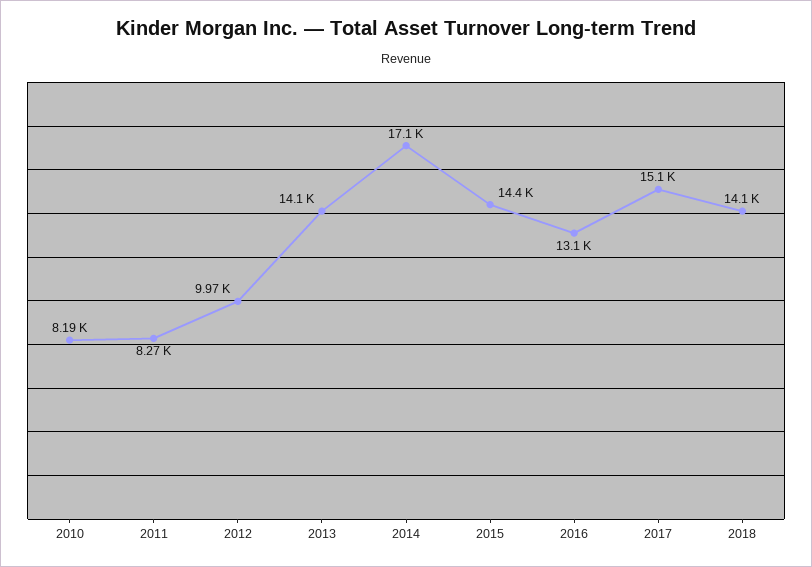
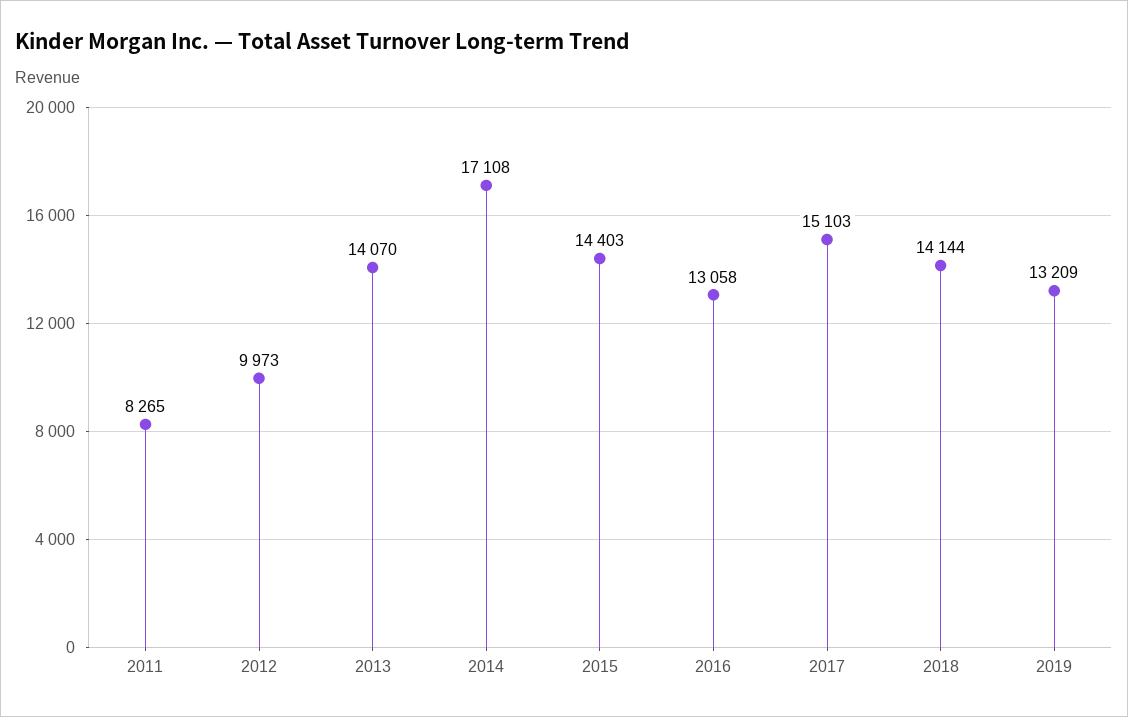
2010: 8190 -> none
2019: none -> 13209

